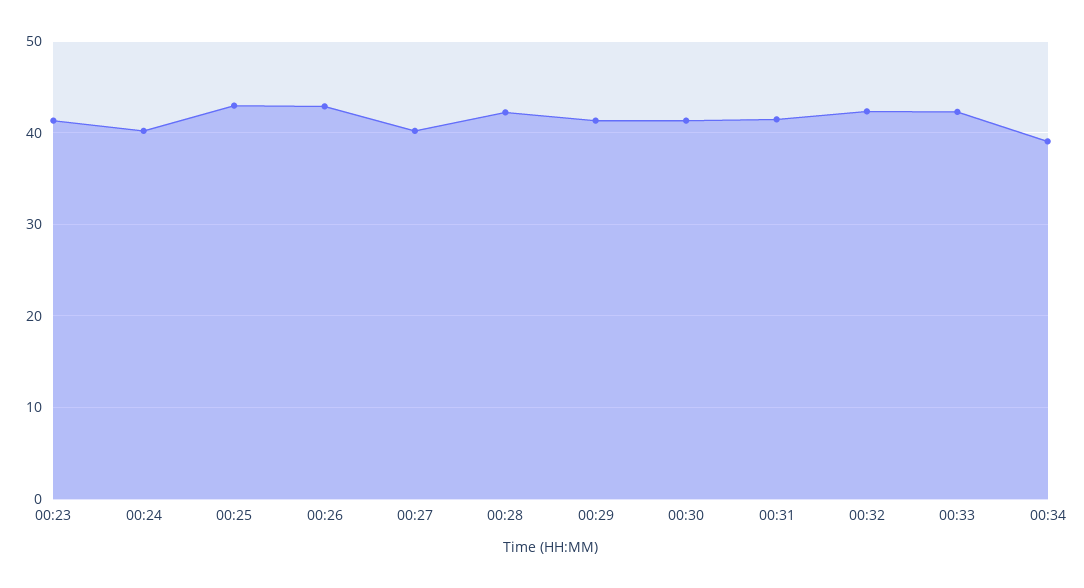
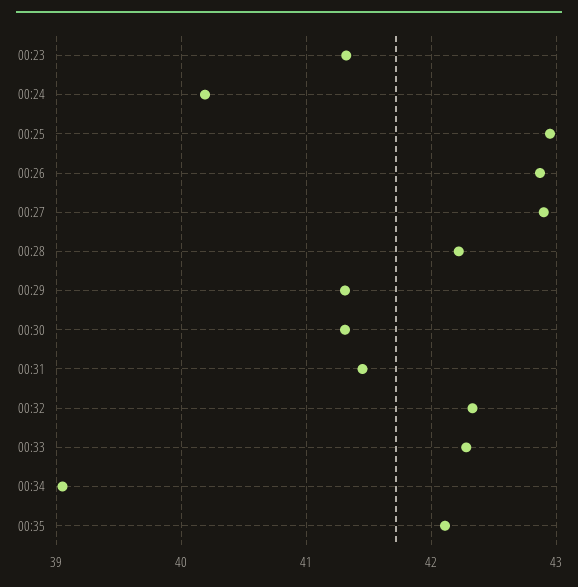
00:27: 40 -> 42.9
00:35: none -> 42.1

